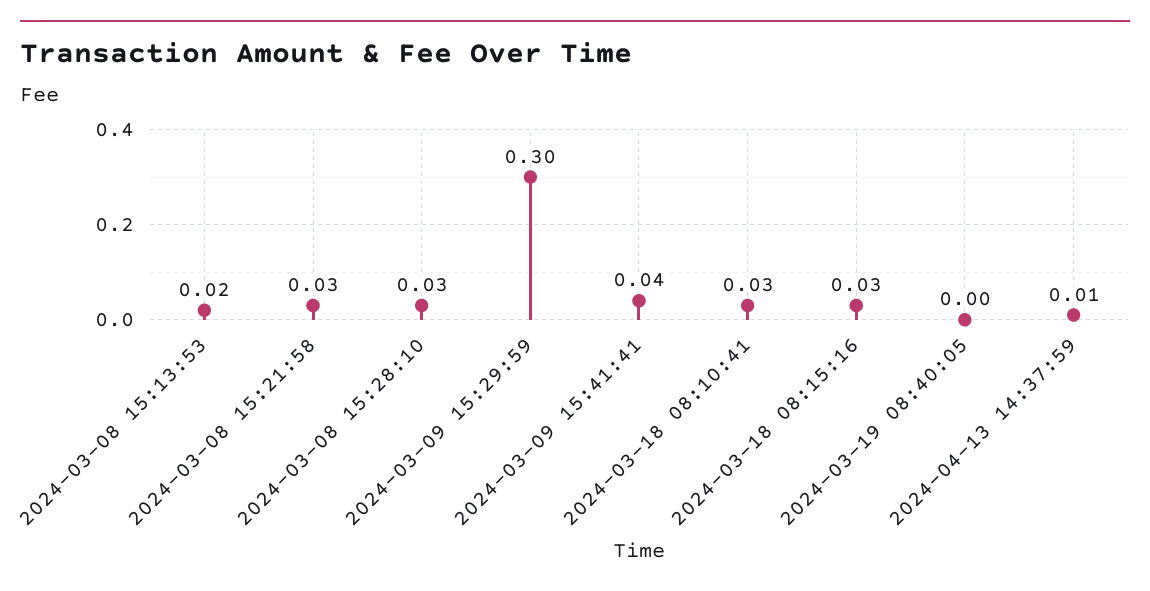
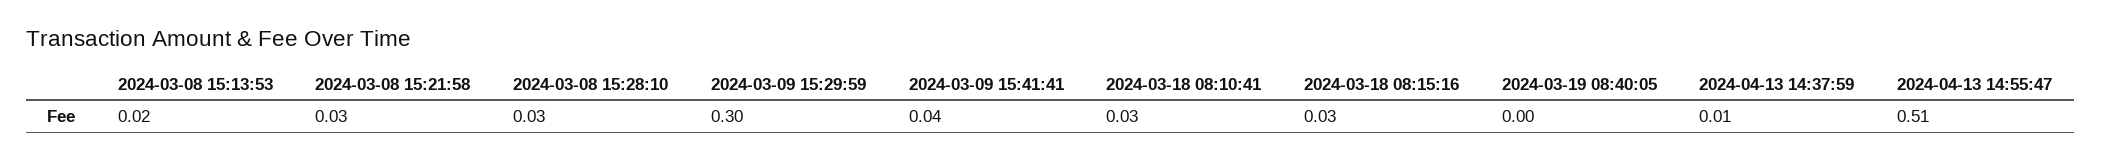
2024-04-13 14:55:47: none -> 0.51

